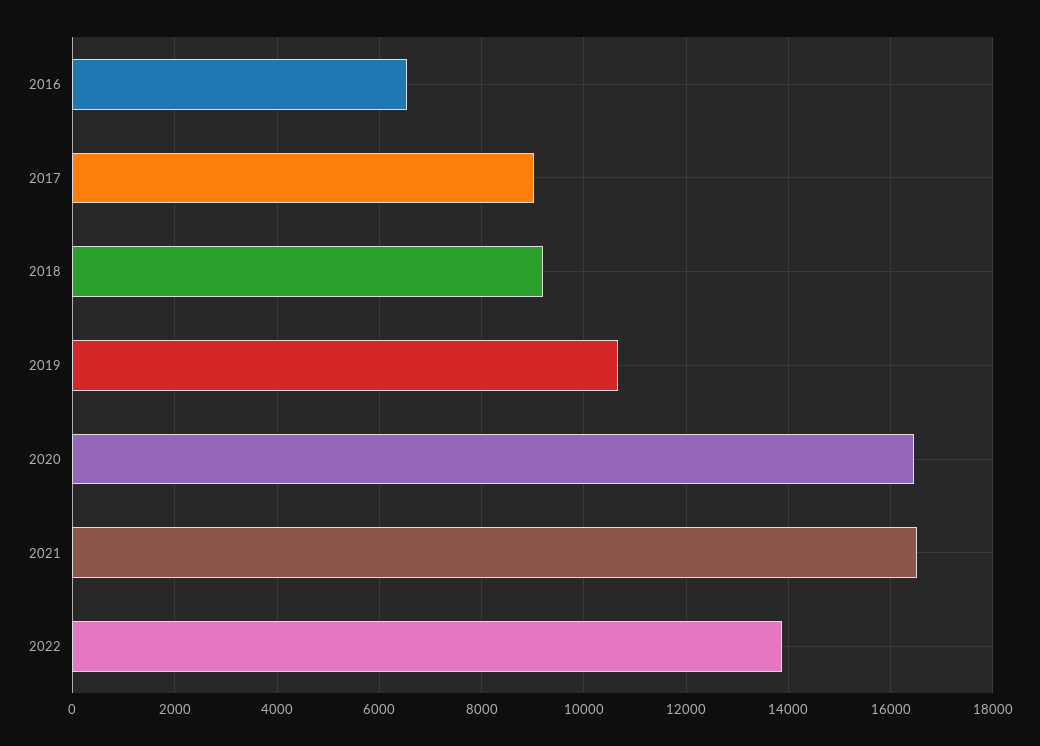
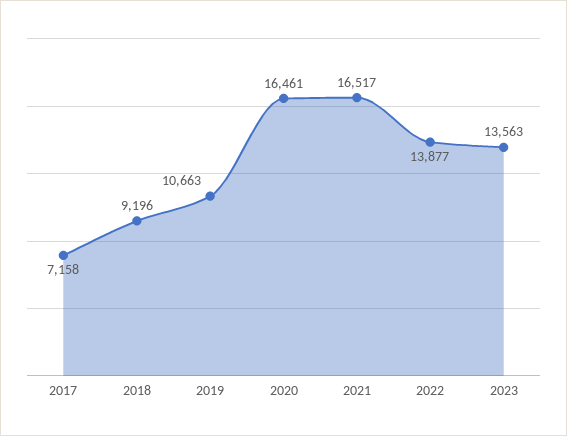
2016: 6600 -> none
2017: 9000 -> 7158
2023: none -> 13563

